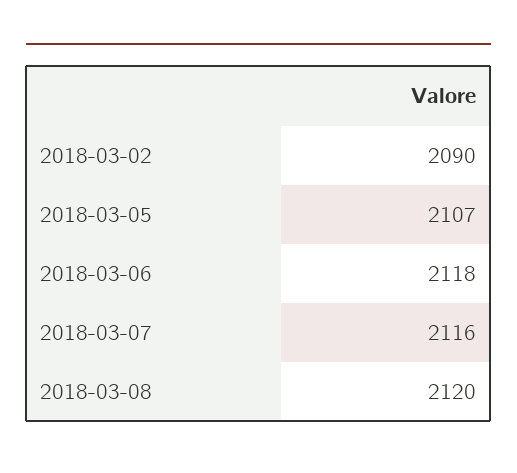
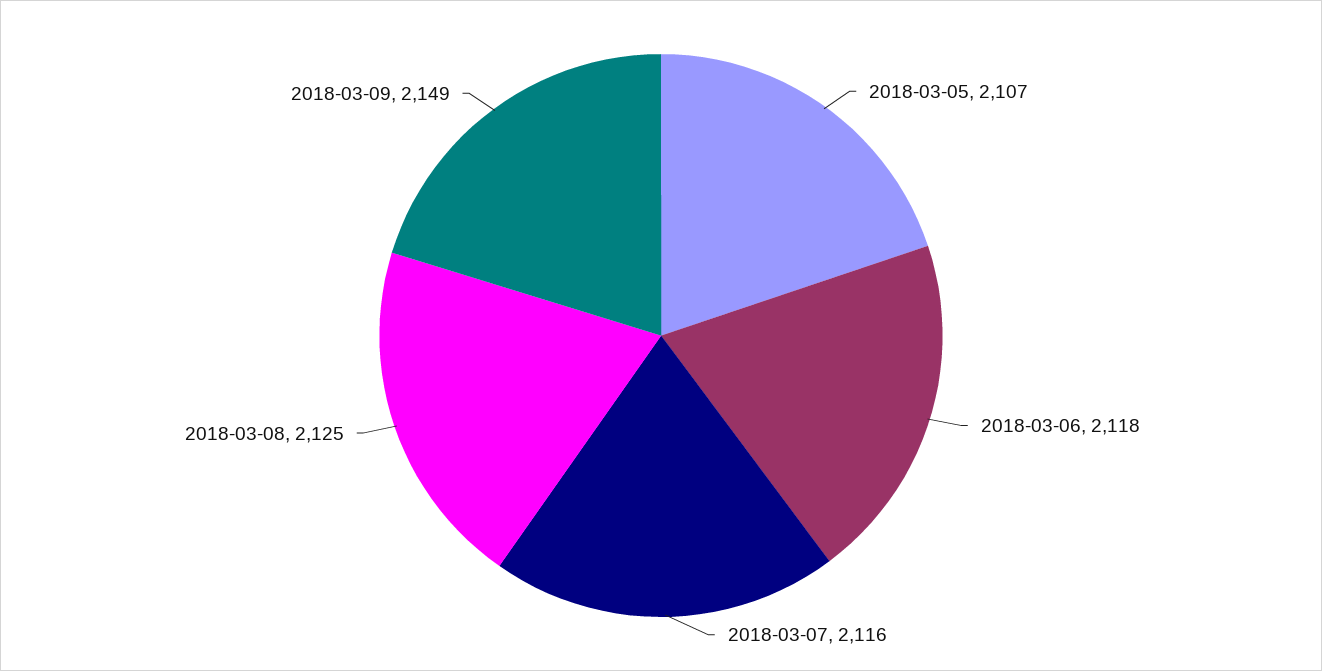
2018-03-02: 2090 -> none
2018-03-08: 2120 -> 2125
2018-03-09: none -> 2149

